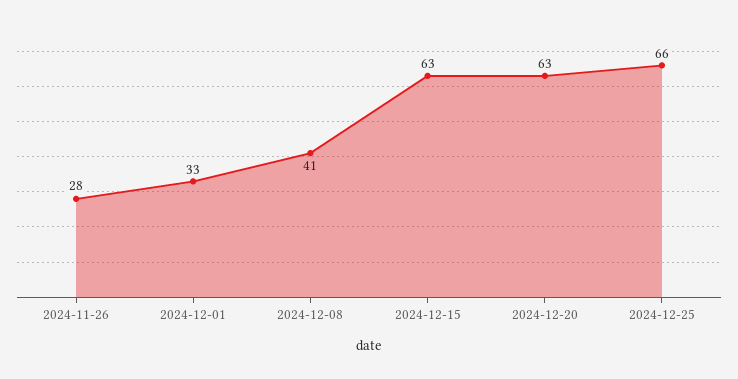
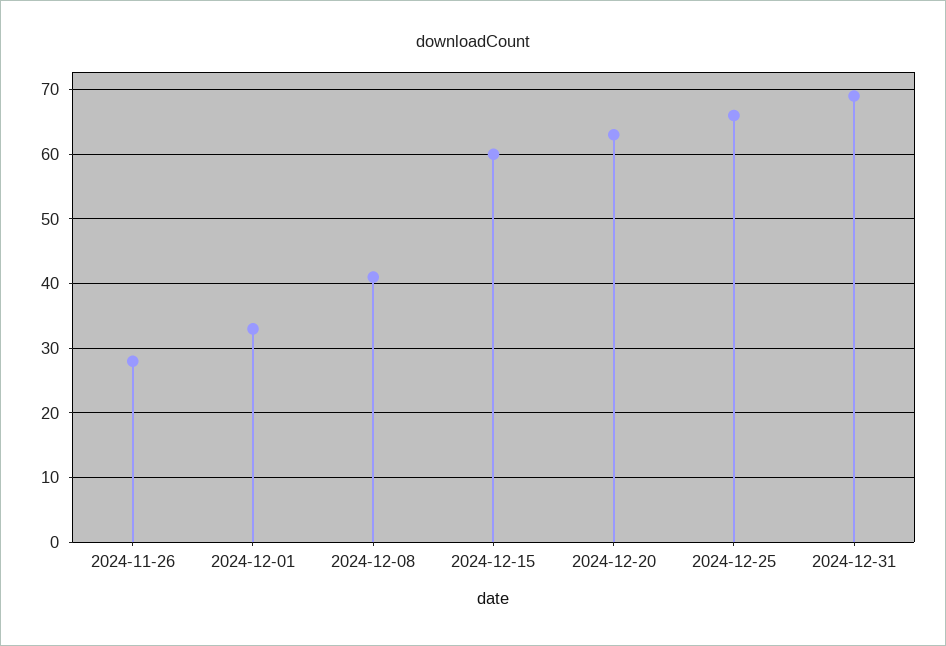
2024-12-15: 63 -> 60
2024-12-31: none -> 69

